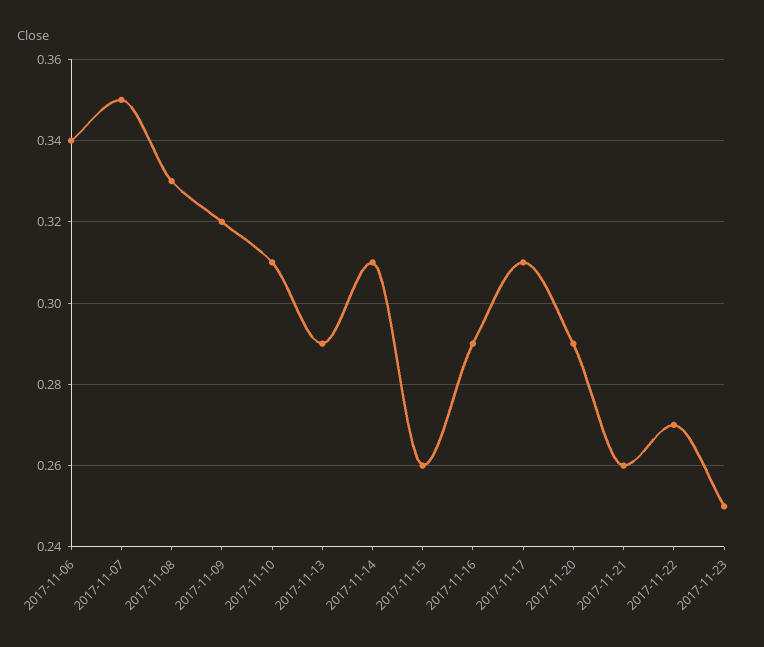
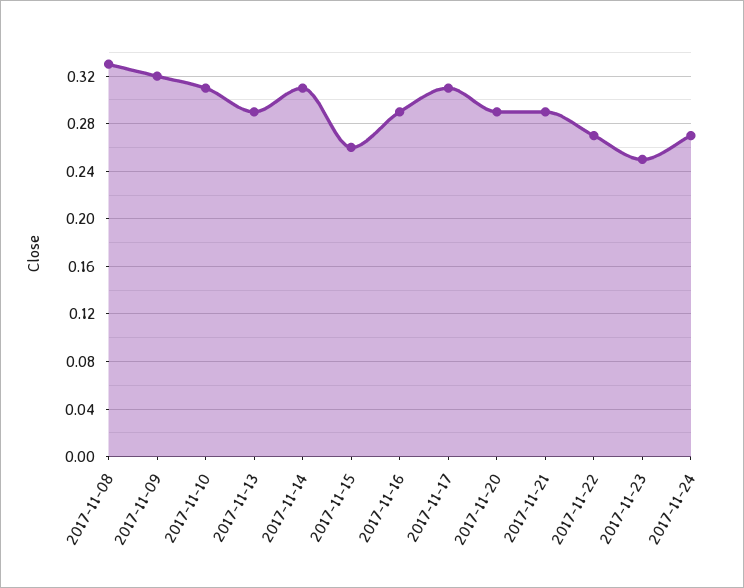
2017-11-06: 0.34 -> none
2017-11-07: 0.35 -> none
2017-11-21: 0.26 -> 0.29
2017-11-24: none -> 0.27

